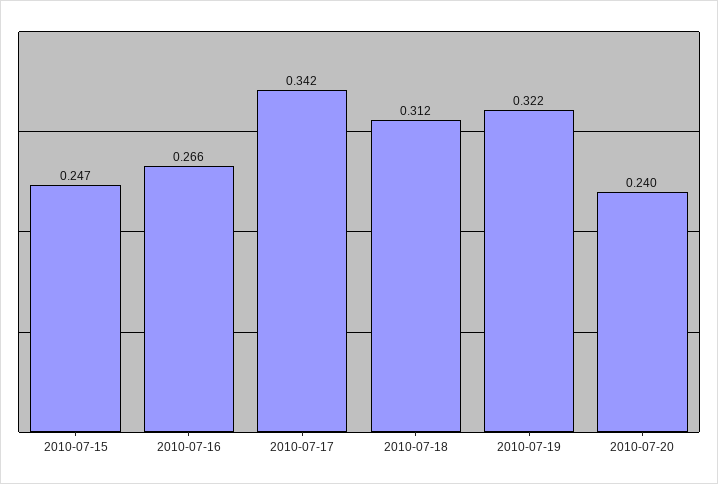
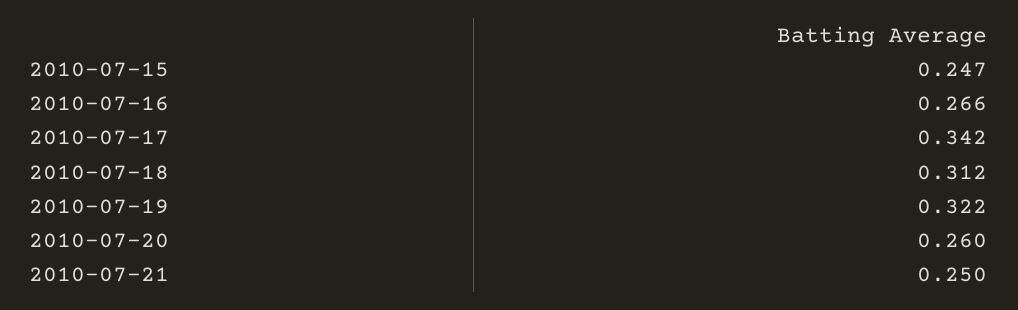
2010-07-20: 0.24 -> 0.26
2010-07-21: none -> 0.25

